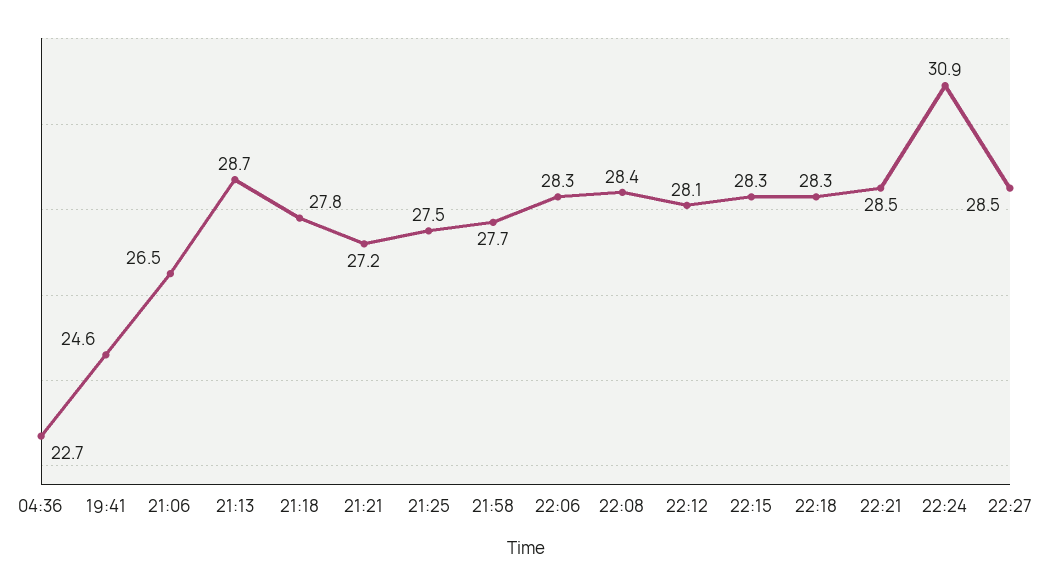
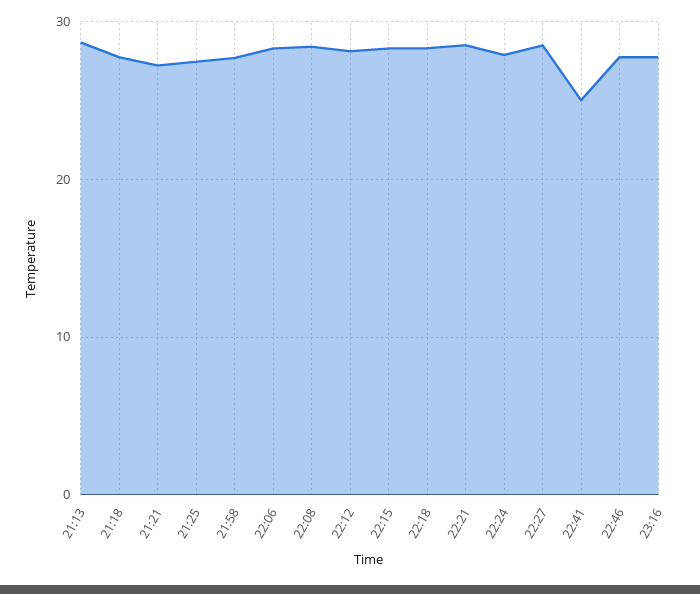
04:36: 22.7 -> none
19:41: 24.6 -> none
21:06: 26.5 -> none
22:24: 30.9 -> 28
22:41: none -> 25
22:46: none -> 28
23:16: none -> 28

